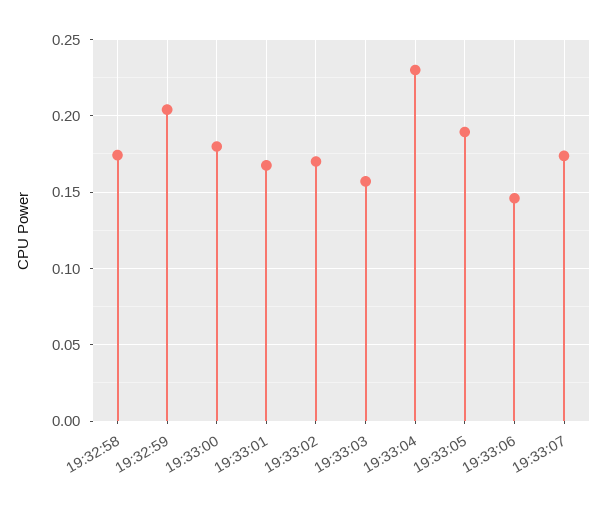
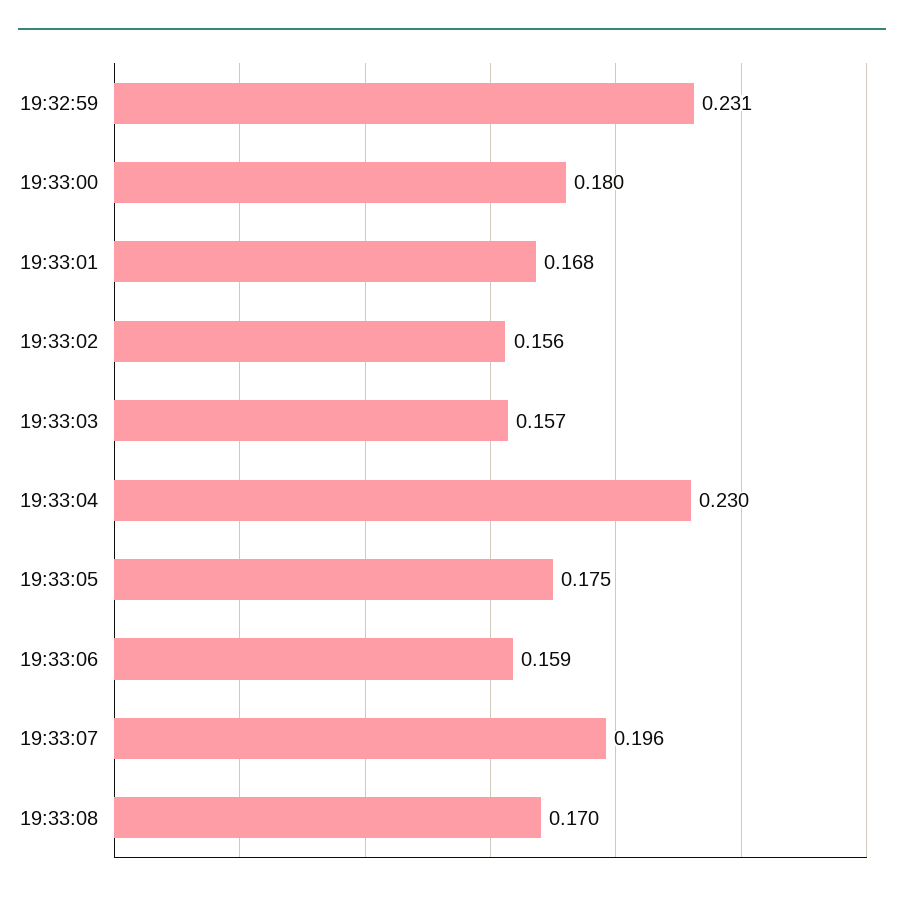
19:32:58: 0.175 -> none
19:32:59: 0.205 -> 0.231
19:33:02: 0.17 -> 0.156
19:33:05: 0.19 -> 0.175
19:33:06: 0.145 -> 0.159
19:33:07: 0.175 -> 0.196
19:33:08: none -> 0.17

